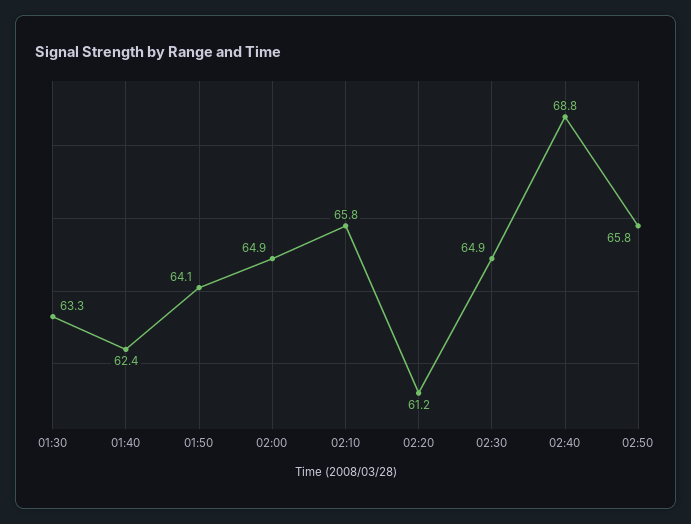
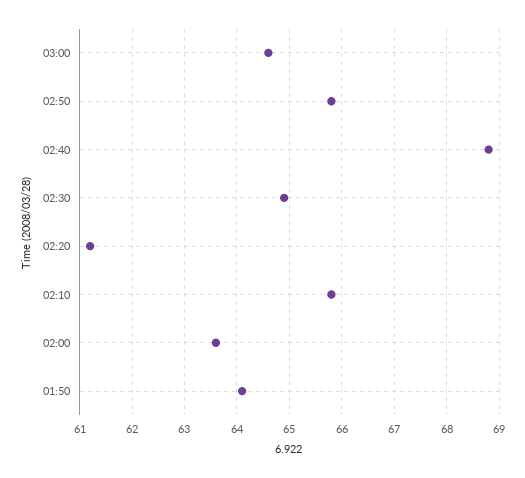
01:30: 63.3 -> none
01:40: 62.4 -> none
02:00: 64.9 -> 63.5
03:00: none -> 64.5

